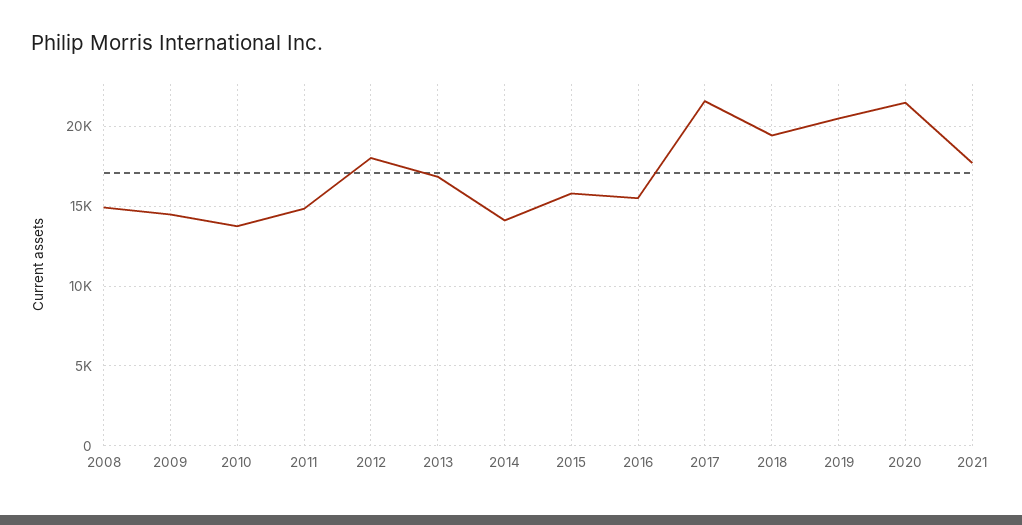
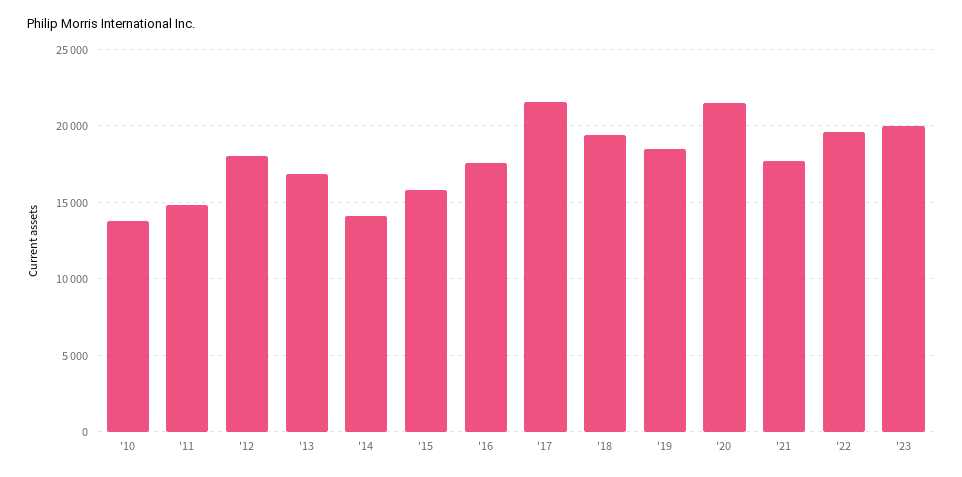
2008: 15000 -> none
2009: 14500 -> none
2016: 15500 -> 17500
2019: 20500 -> 18500
'22: none -> 19500
'23: none -> 20000

